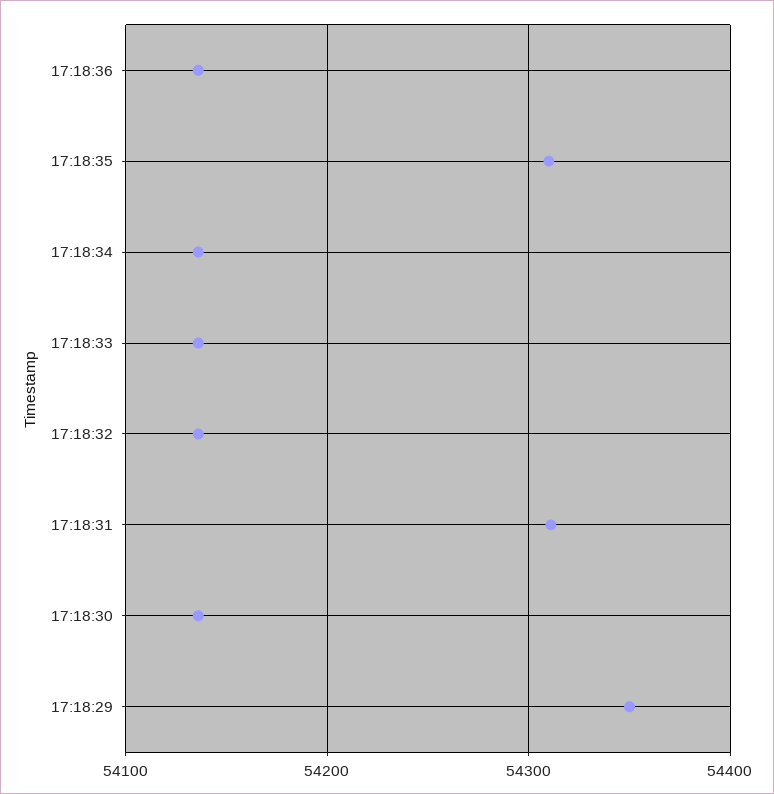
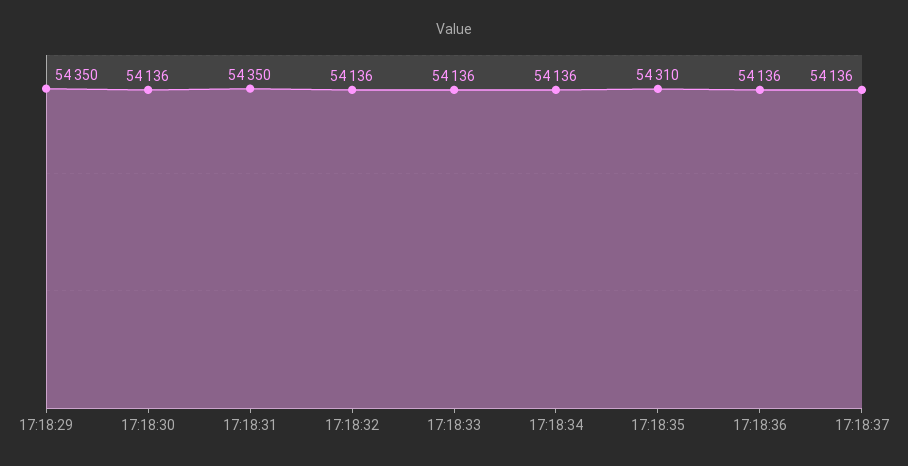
17:18:31: 54310 -> 54350
17:18:37: none -> 54136

